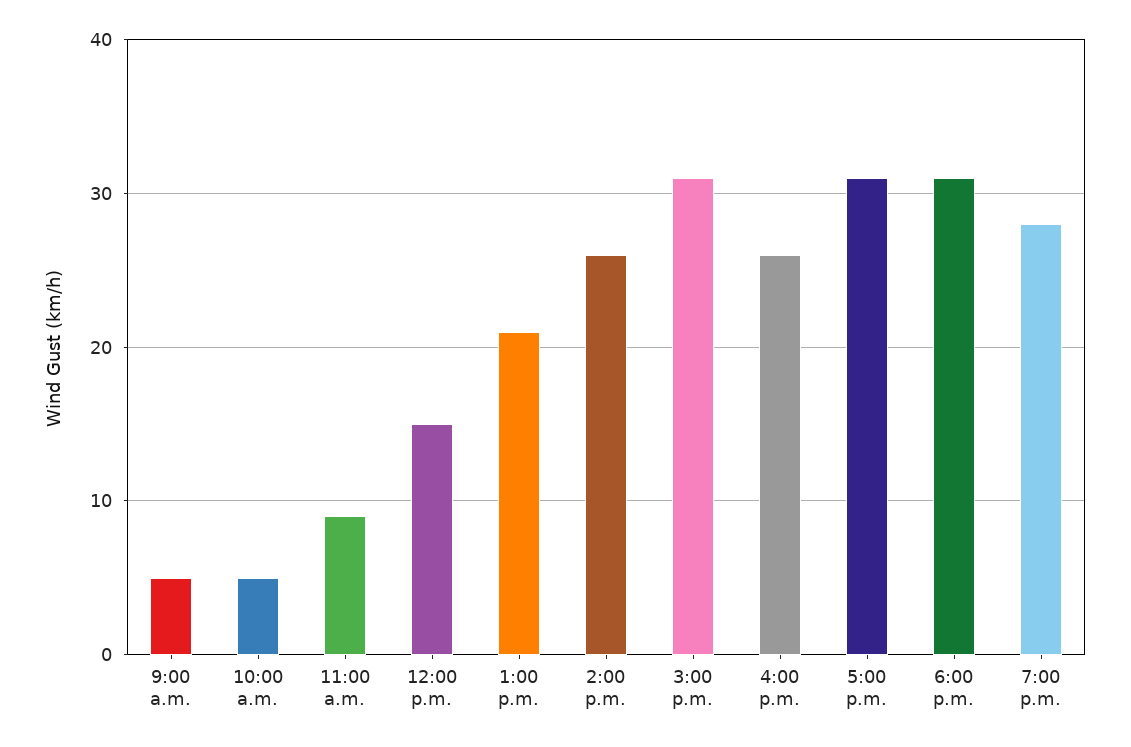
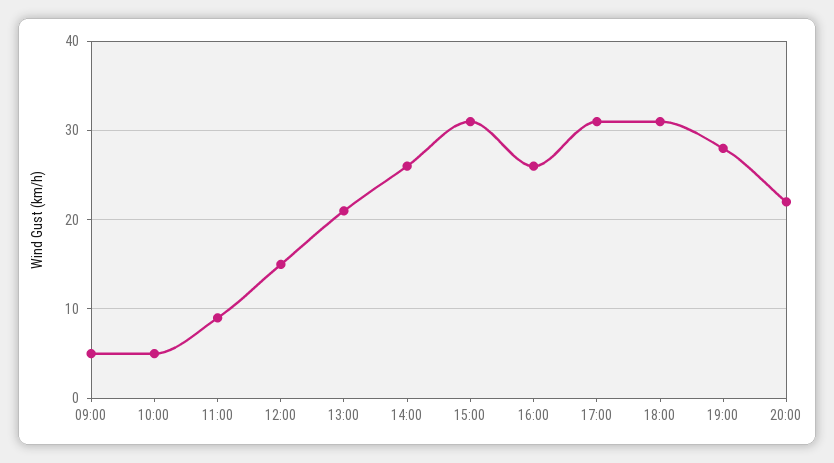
20:00: none -> 22

